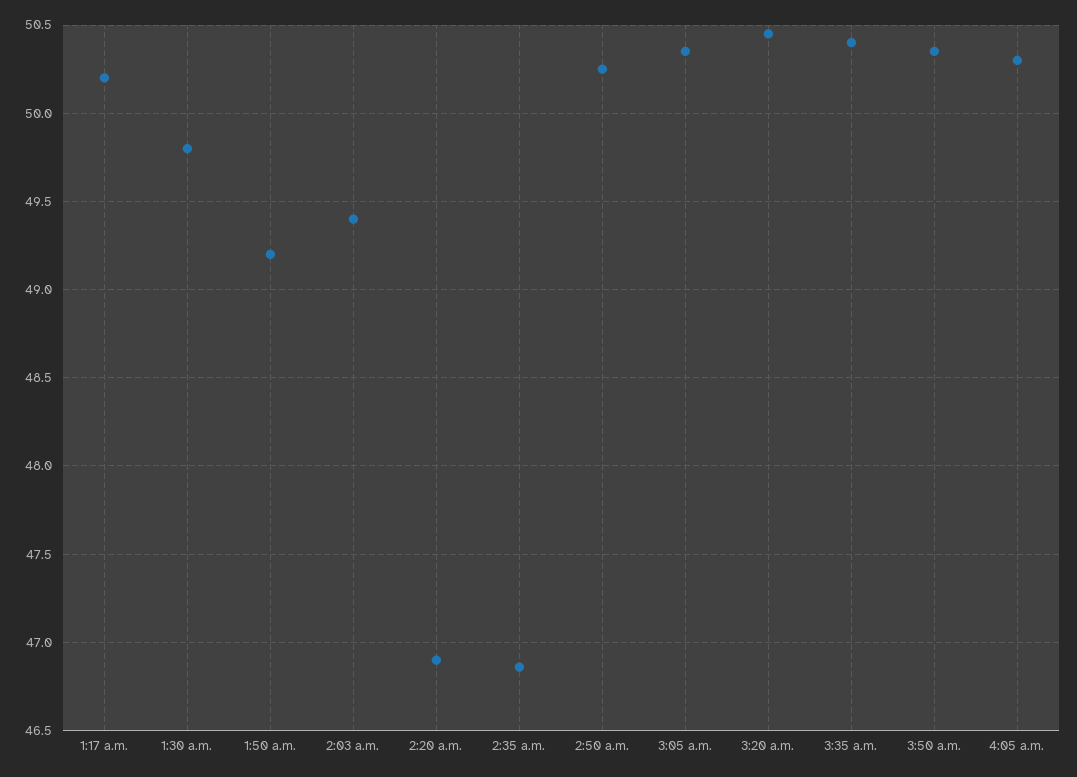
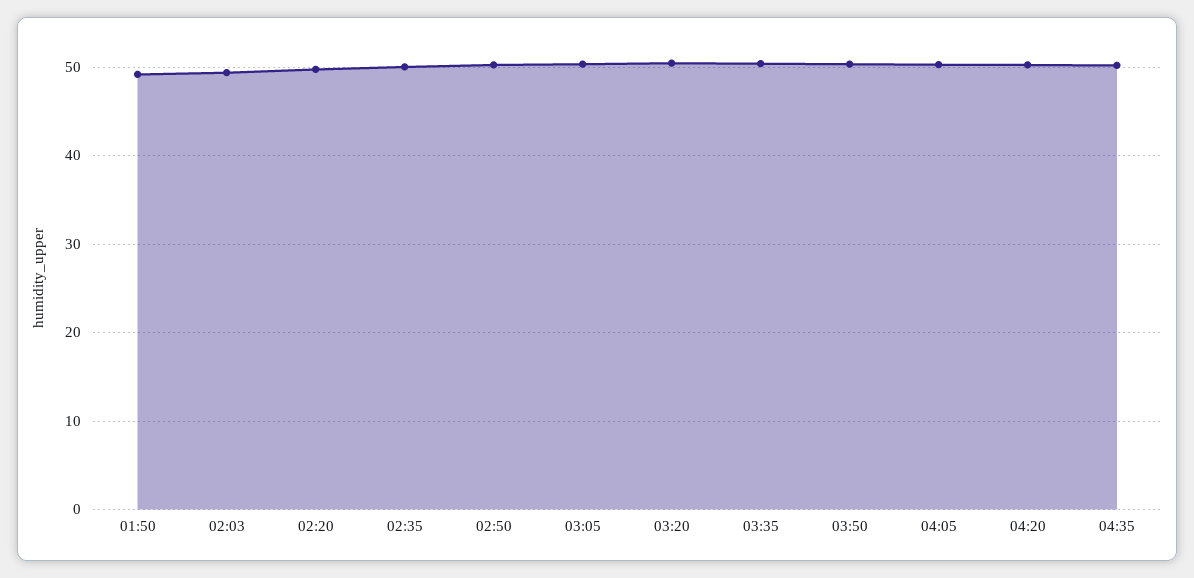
1:17 a.m.: 50.2 -> none
1:30 a.m.: 49.8 -> none
2:20 a.m.: 46.9 -> 50
2:35 a.m.: 46.85 -> 50
04:20: none -> 50
04:35: none -> 50

